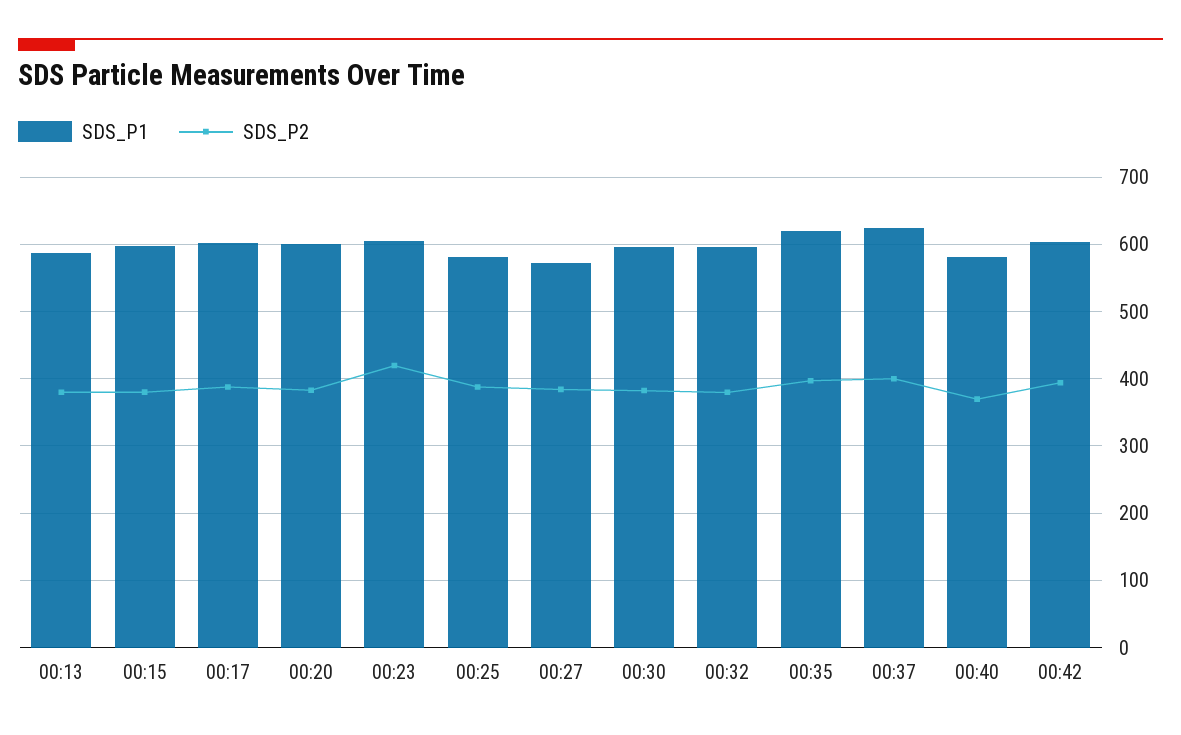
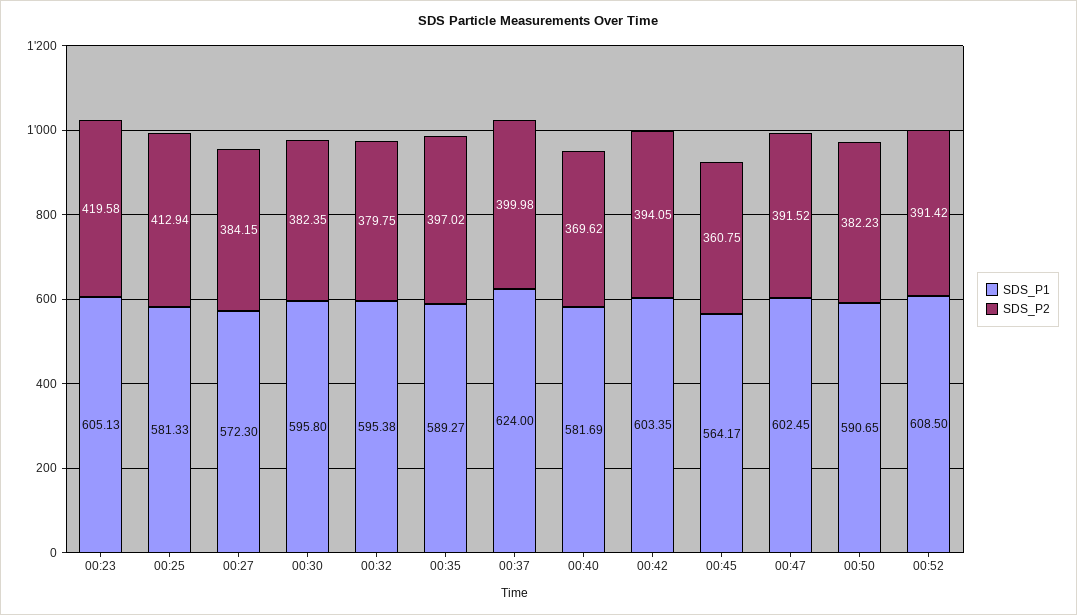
SDS_P1, 00:13: 590 -> none
SDS_P2, 00:13: 380 -> none
SDS_P1, 00:15: 600 -> none
SDS_P2, 00:15: 380 -> none
SDS_P1, 00:17: 600 -> none
SDS_P2, 00:17: 390 -> none
SDS_P1, 00:20: 600 -> none
SDS_P2, 00:20: 380 -> none
SDS_P2, 00:25: 390 -> 412.94
SDS_P1, 00:35: 620 -> 589.27
SDS_P1, 00:45: none -> 564.17
SDS_P2, 00:45: none -> 360.75
SDS_P1, 00:47: none -> 602.45
SDS_P2, 00:47: none -> 391.52
SDS_P1, 00:50: none -> 590.65
SDS_P2, 00:50: none -> 382.23
SDS_P1, 00:52: none -> 608.5
SDS_P2, 00:52: none -> 391.42

